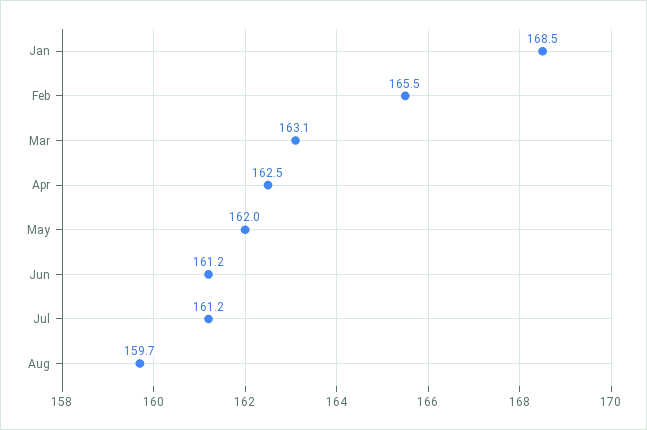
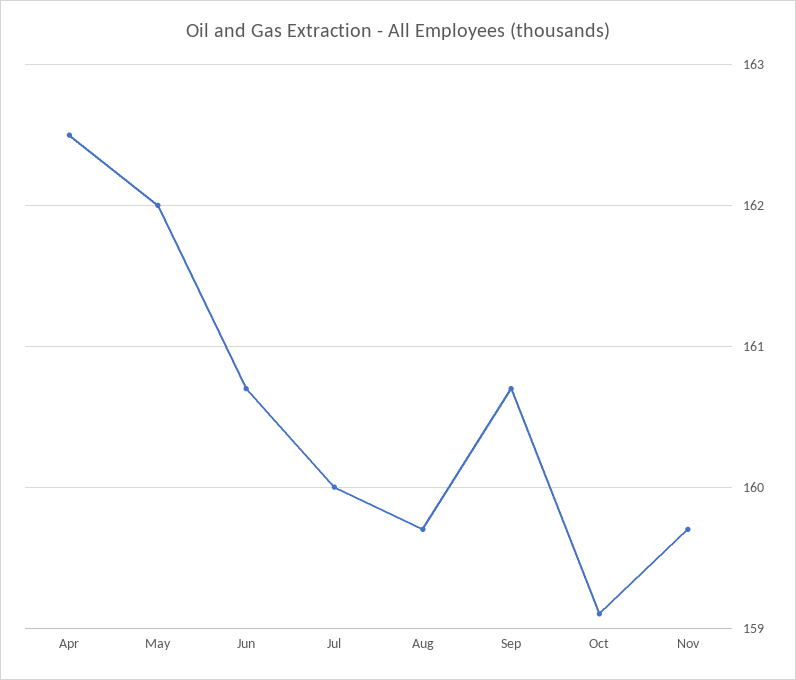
Jan: 168.5 -> none
Feb: 165.5 -> none
Mar: 163.1 -> none
Jun: 161.2 -> 160.7
Jul: 161.2 -> 160
Sep: none -> 160.7
Oct: none -> 159.1
Nov: none -> 159.7

